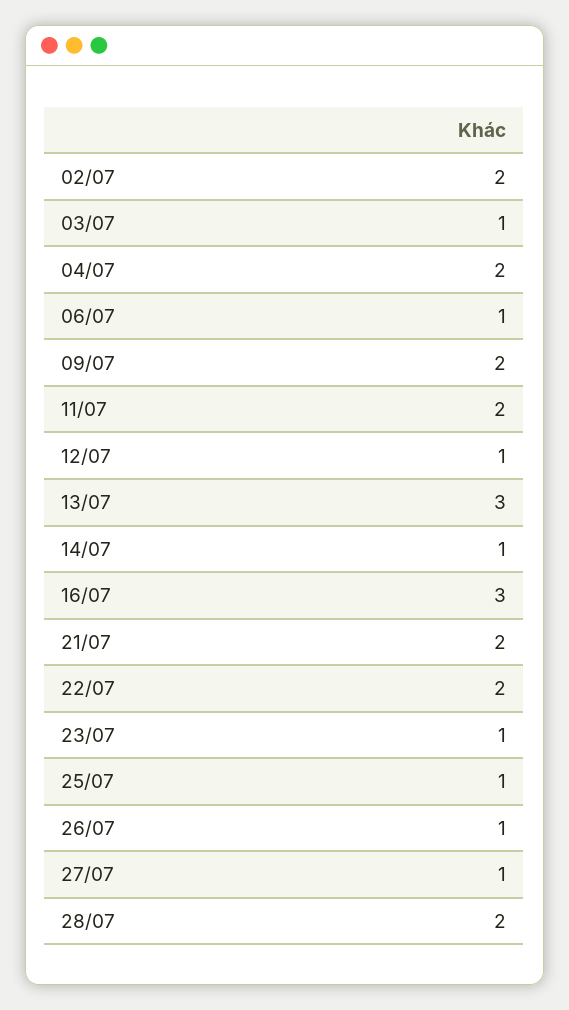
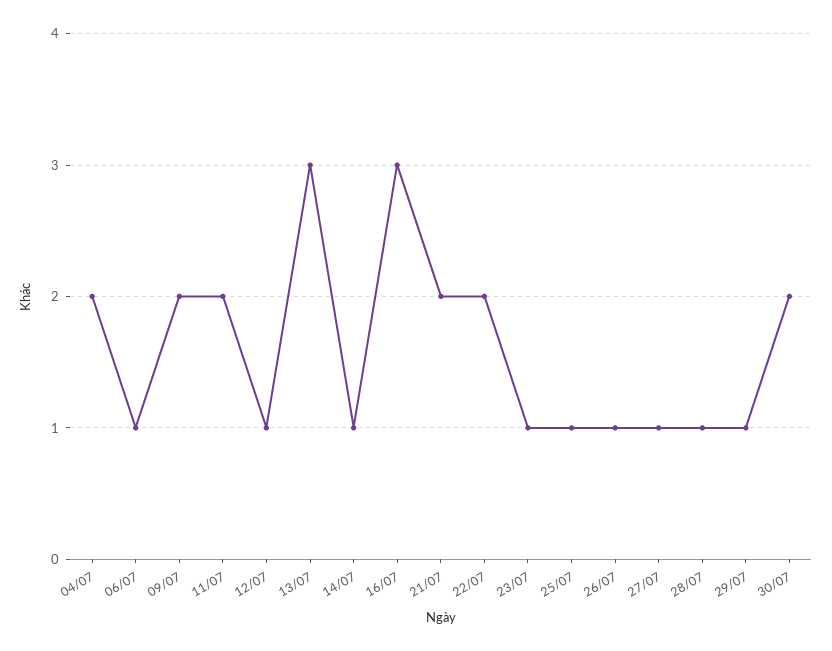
02/07: 2 -> none
03/07: 1 -> none
28/07: 2 -> 1
29/07: none -> 1
30/07: none -> 2

